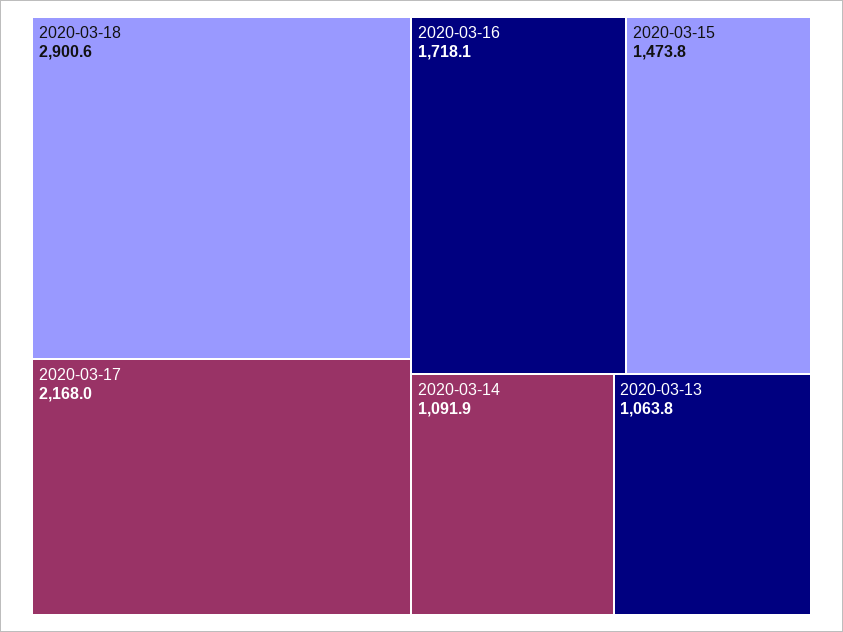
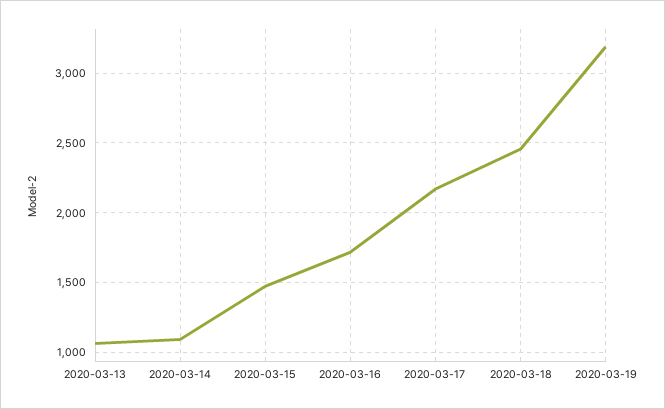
2020-03-18: 2900.6 -> 2450
2020-03-19: none -> 3200

